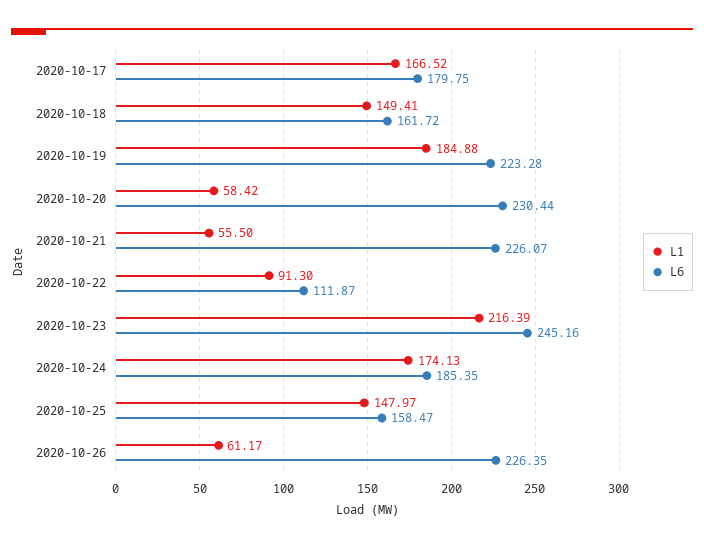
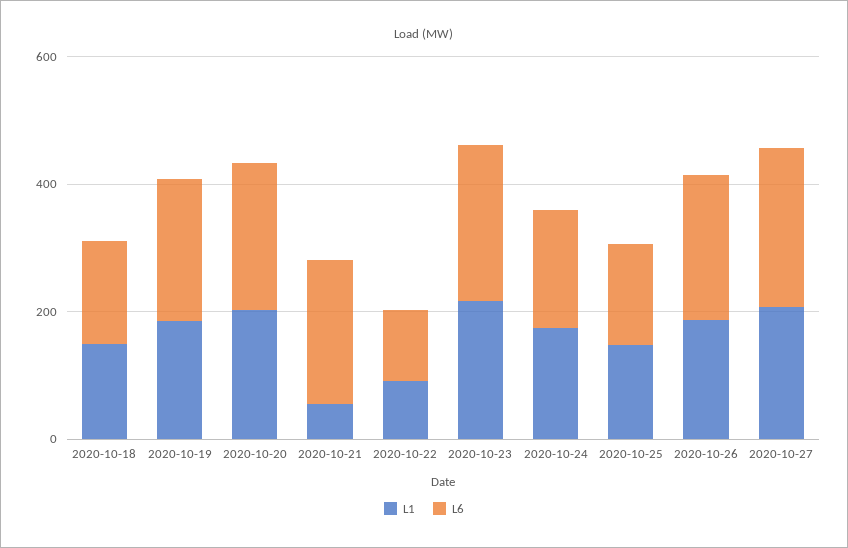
L1, 2020-10-17: 166.52 -> none
L6, 2020-10-17: 179.75 -> none
L1, 2020-10-20: 58.42 -> 200
L1, 2020-10-26: 61.17 -> 200
L1, 2020-10-27: none -> 200
L6, 2020-10-27: none -> 250

